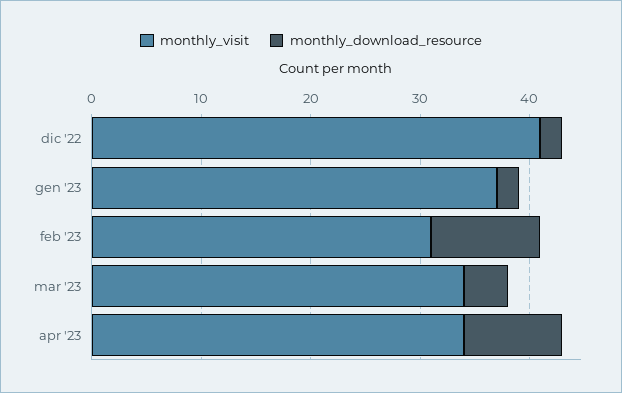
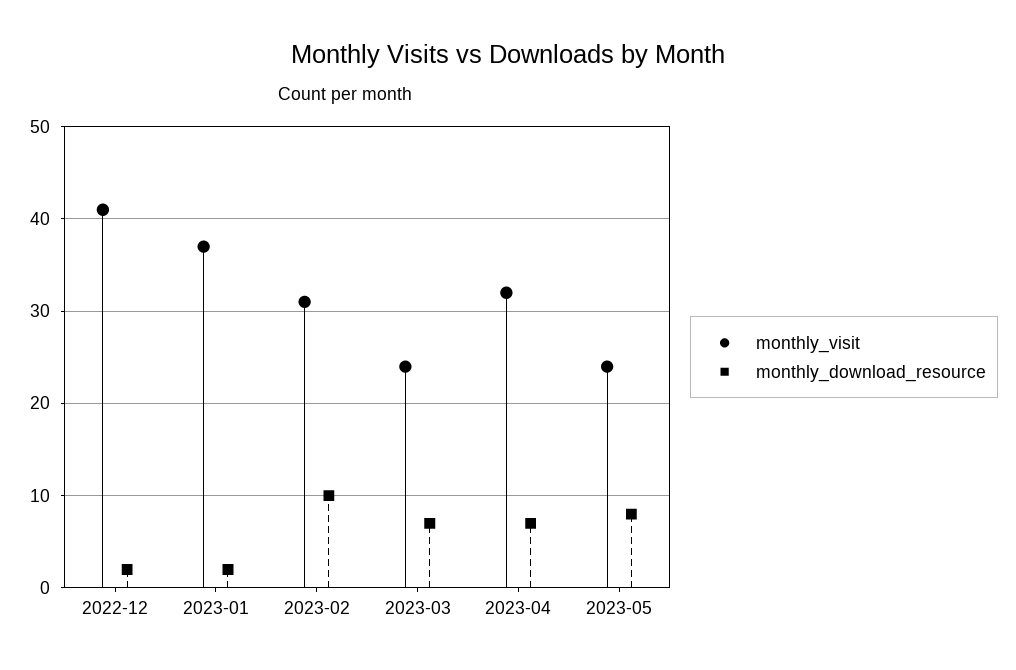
monthly_visit, mar '23: 34 -> 24
monthly_download_resource, mar '23: 4 -> 7
monthly_visit, apr '23: 34 -> 32
monthly_download_resource, apr '23: 9 -> 7
monthly_visit, 2023-05: none -> 24
monthly_download_resource, 2023-05: none -> 8

